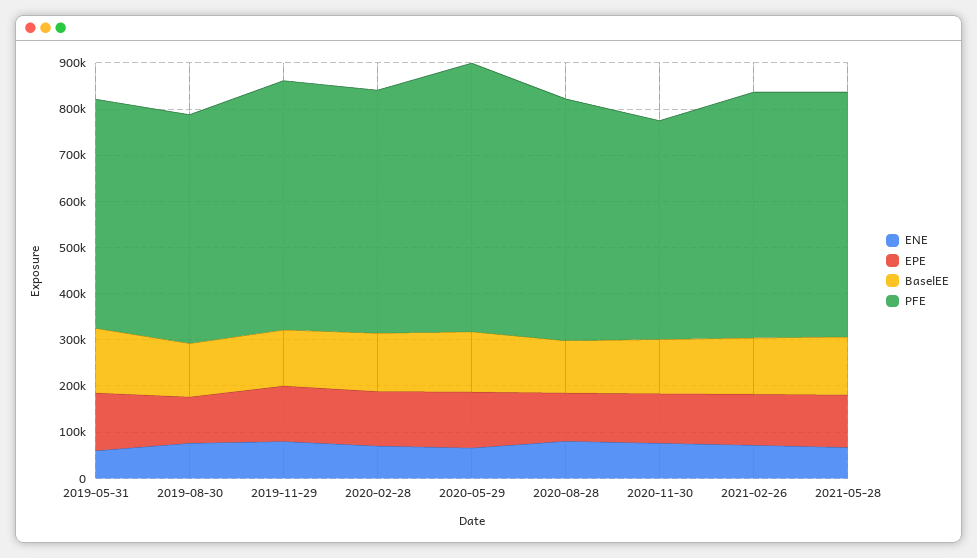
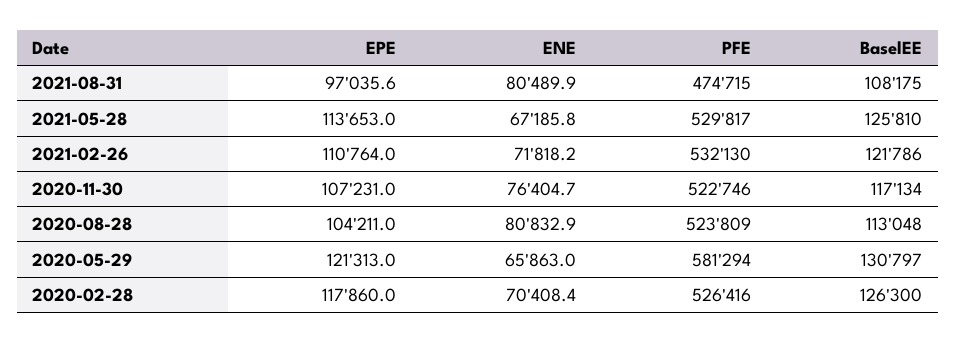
ENE, 2019-05-31: 60000 -> none
EPE, 2019-05-31: 120000 -> none
BaselEE, 2019-05-31: 140000 -> none
PFE, 2019-05-31: 500000 -> none
ENE, 2019-08-30: 80000 -> none
EPE, 2019-08-30: 100000 -> none
BaselEE, 2019-08-30: 120000 -> none
PFE, 2019-08-30: 500000 -> none
ENE, 2019-11-29: 80000 -> none
EPE, 2019-11-29: 120000 -> none
BaselEE, 2019-11-29: 120000 -> none
PFE, 2019-11-29: 540000 -> none
PFE, 2020-11-30: 480000 -> 522746
EPE, 2021-08-31: none -> 97035.6
ENE, 2021-08-31: none -> 80489.9
PFE, 2021-08-31: none -> 474715
BaselEE, 2021-08-31: none -> 108175

